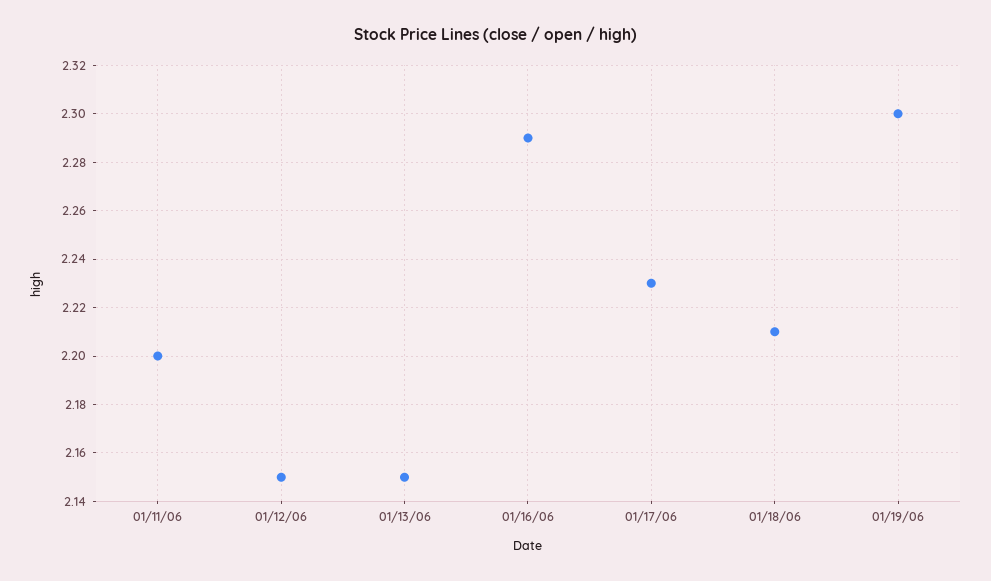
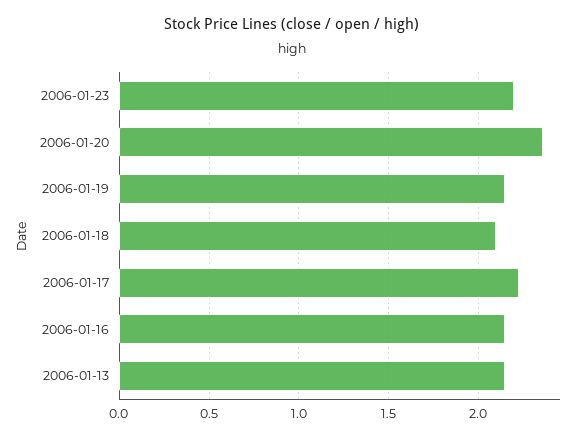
01/11/06: 2.2 -> none
01/12/06: 2.15 -> none
01/16/06: 2.29 -> 2.15
01/18/06: 2.21 -> 2.1
01/19/06: 2.3 -> 2.15
2006-01-23: none -> 2.2
2006-01-20: none -> 2.35

